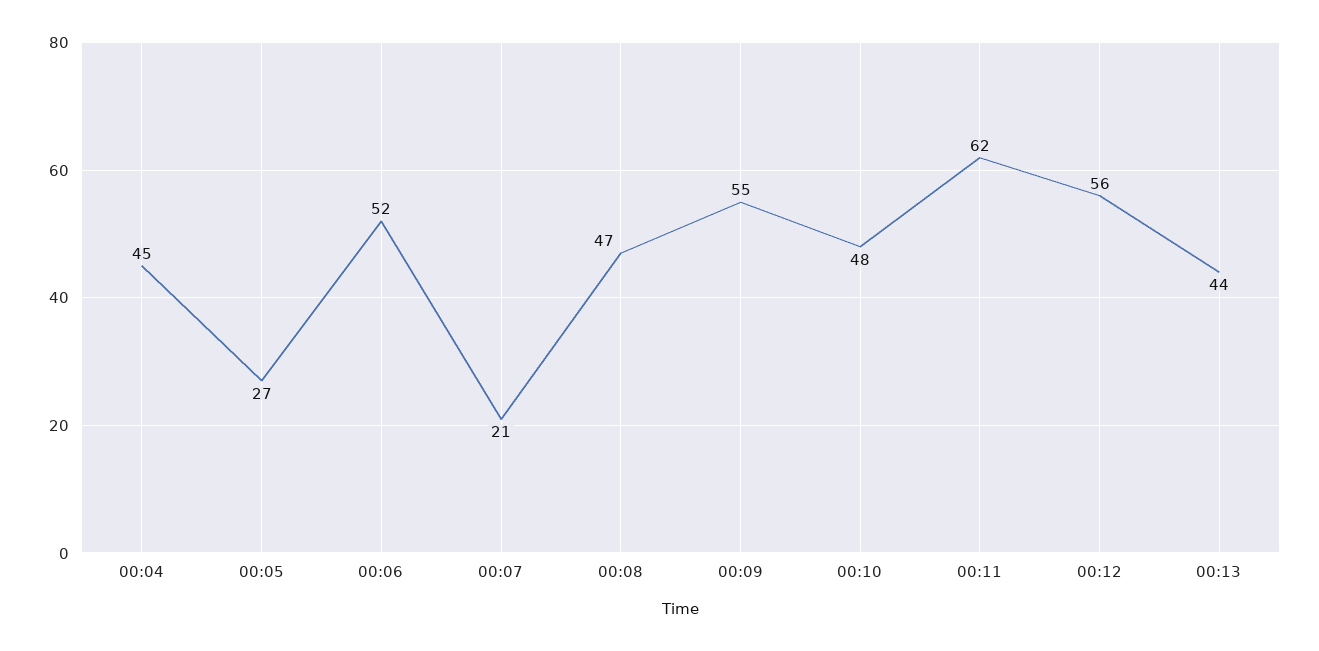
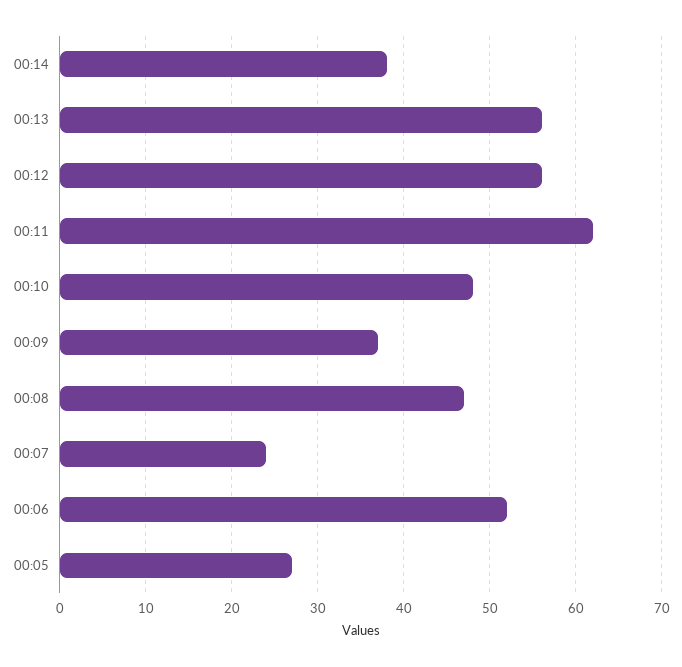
00:04: 45 -> none
00:07: 21 -> 24
00:09: 55 -> 37
00:13: 44 -> 56
00:14: none -> 38

